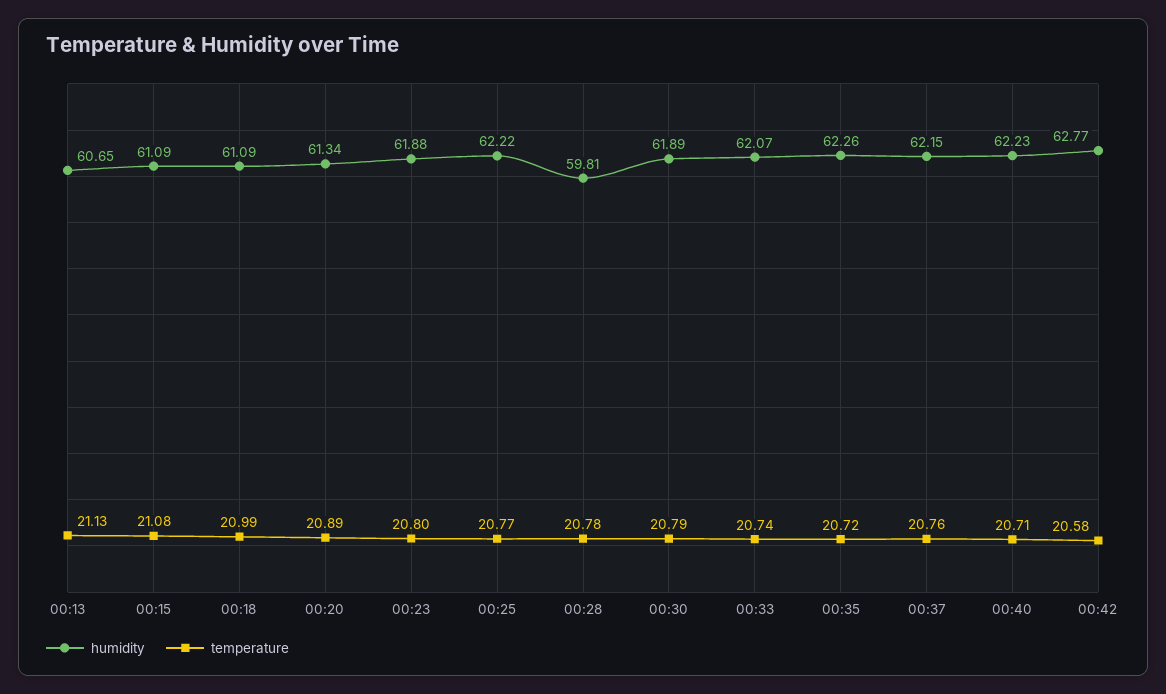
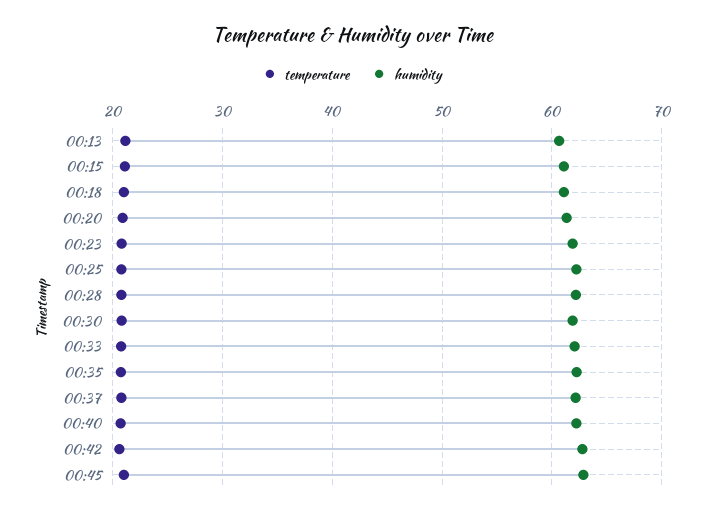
humidity, 00:28: 59.81 -> 62
temperature, 00:45: none -> 21
humidity, 00:45: none -> 63

